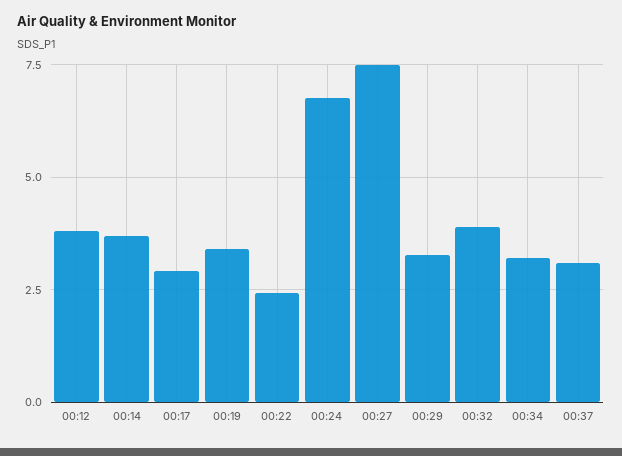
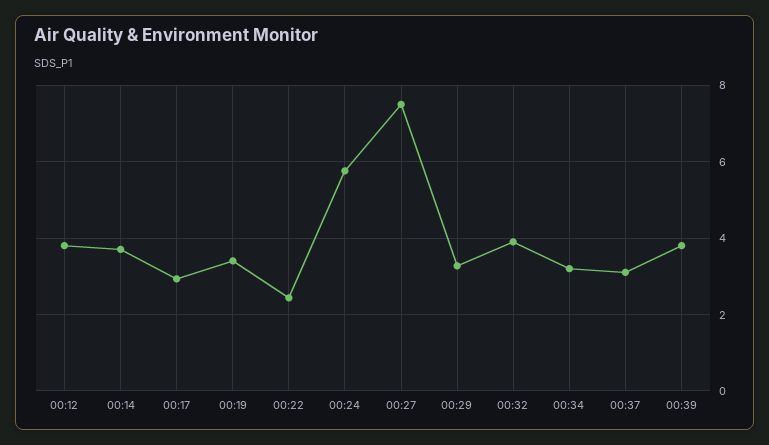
00:24: 6.75 -> 5.8
00:39: none -> 3.8

